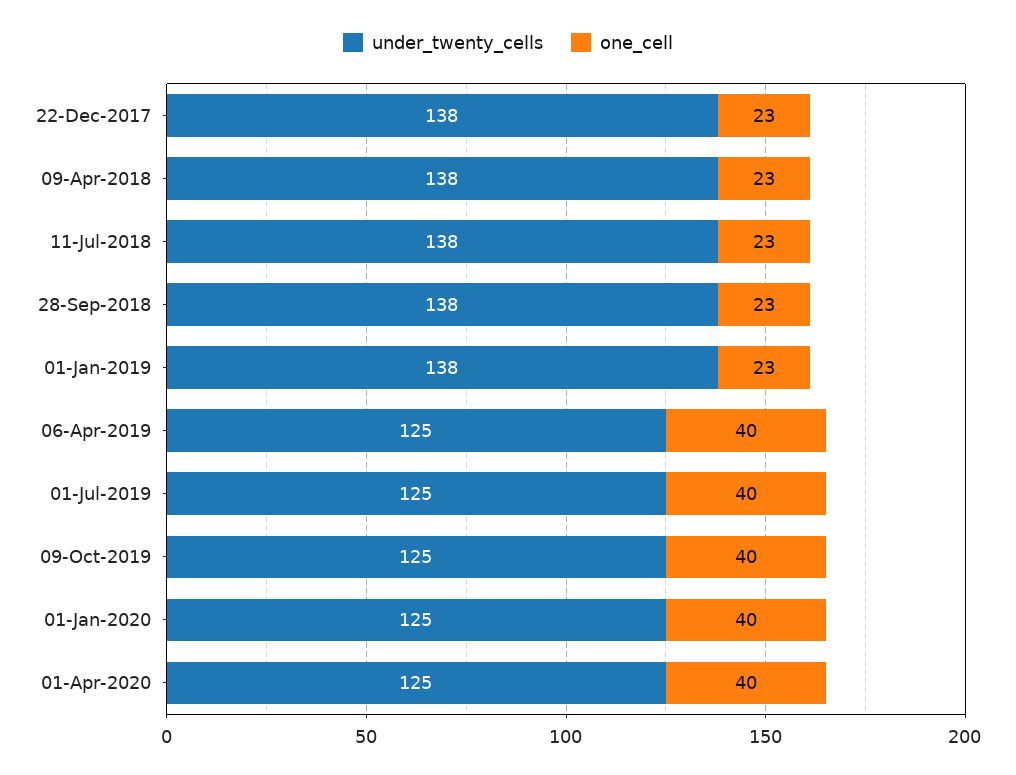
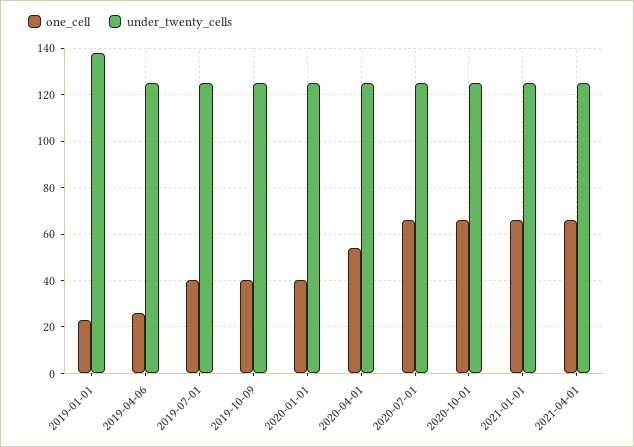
under_twenty_cells, 22-Dec-2017: 138 -> none
one_cell, 22-Dec-2017: 23 -> none
under_twenty_cells, 09-Apr-2018: 138 -> none
one_cell, 09-Apr-2018: 23 -> none
under_twenty_cells, 11-Jul-2018: 138 -> none
one_cell, 11-Jul-2018: 23 -> none
under_twenty_cells, 28-Sep-2018: 138 -> none
one_cell, 28-Sep-2018: 23 -> none
one_cell, 06-Apr-2019: 40 -> 25
one_cell, 01-Apr-2020: 40 -> 55
one_cell, 2020-07-01: none -> 65
under_twenty_cells, 2020-07-01: none -> 125
one_cell, 2020-10-01: none -> 65
under_twenty_cells, 2020-10-01: none -> 125
one_cell, 2021-01-01: none -> 65
under_twenty_cells, 2021-01-01: none -> 125
one_cell, 2021-04-01: none -> 65
under_twenty_cells, 2021-04-01: none -> 125

